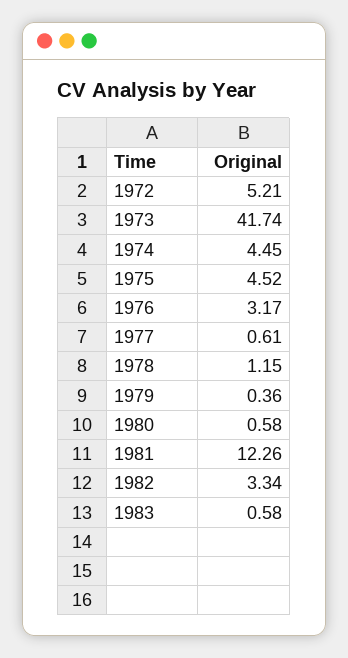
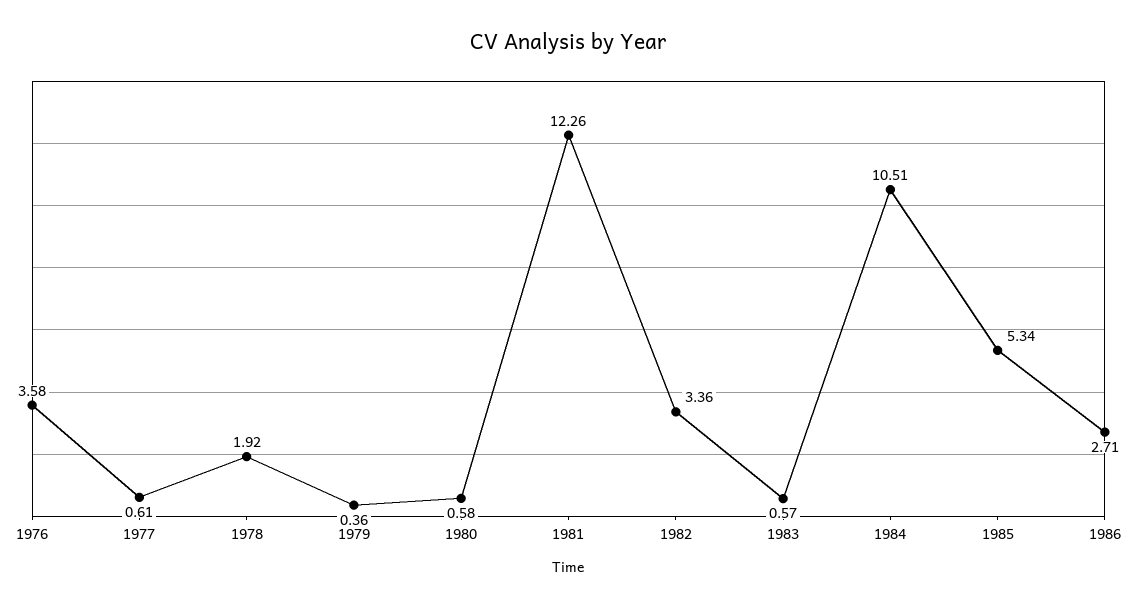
1972: 5.21 -> none
1973: 41.74 -> none
1974: 4.45 -> none
1975: 4.52 -> none
1976: 3.17 -> 3.58
1978: 1.15 -> 1.92
1982: 3.34 -> 3.36
1983: 0.58 -> 0.57
1984: none -> 10.51
1985: none -> 5.34
1986: none -> 2.71

